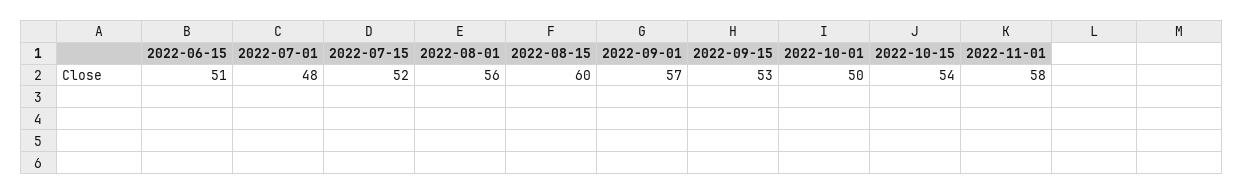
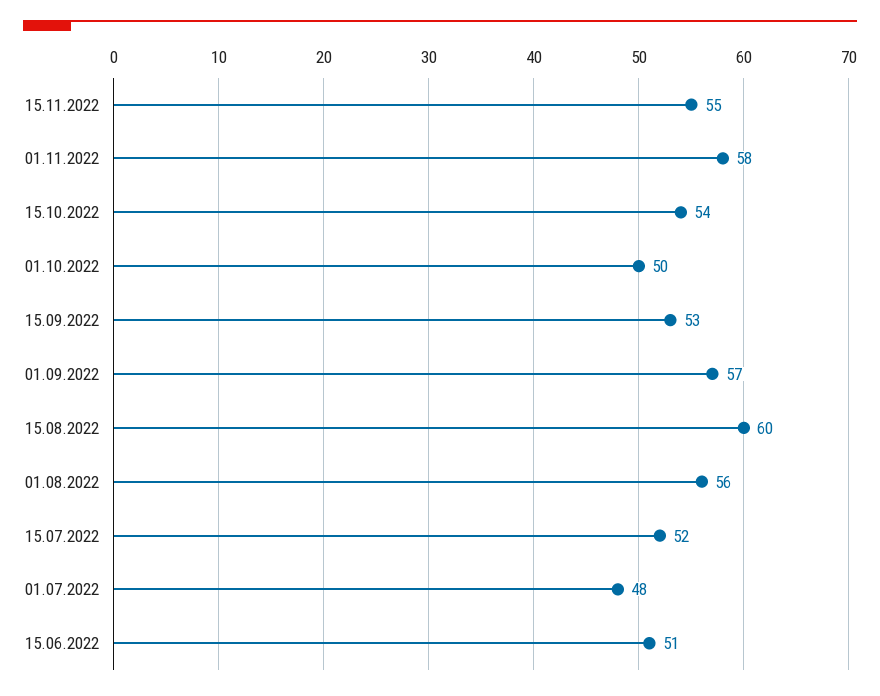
15.11.2022: none -> 55

